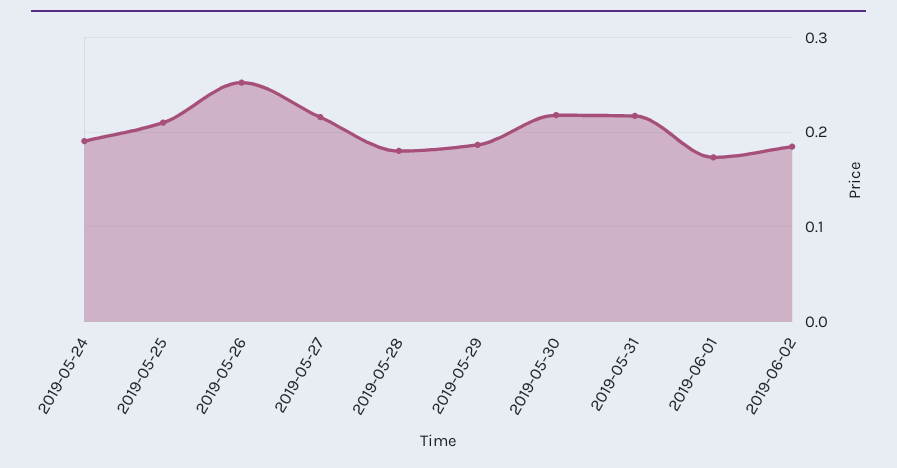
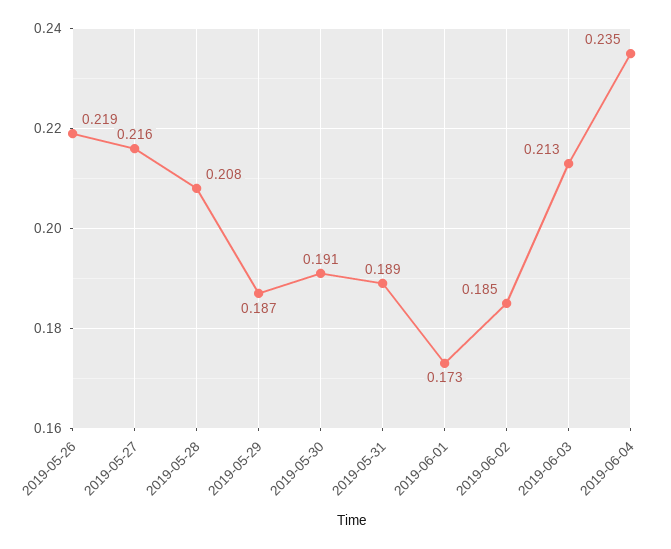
2019-05-24: 0.19 -> none
2019-05-25: 0.21 -> none
2019-05-26: 0.25 -> 0.219
2019-05-28: 0.18 -> 0.208
2019-05-30: 0.22 -> 0.191
2019-05-31: 0.22 -> 0.189
2019-06-03: none -> 0.213
2019-06-04: none -> 0.235

